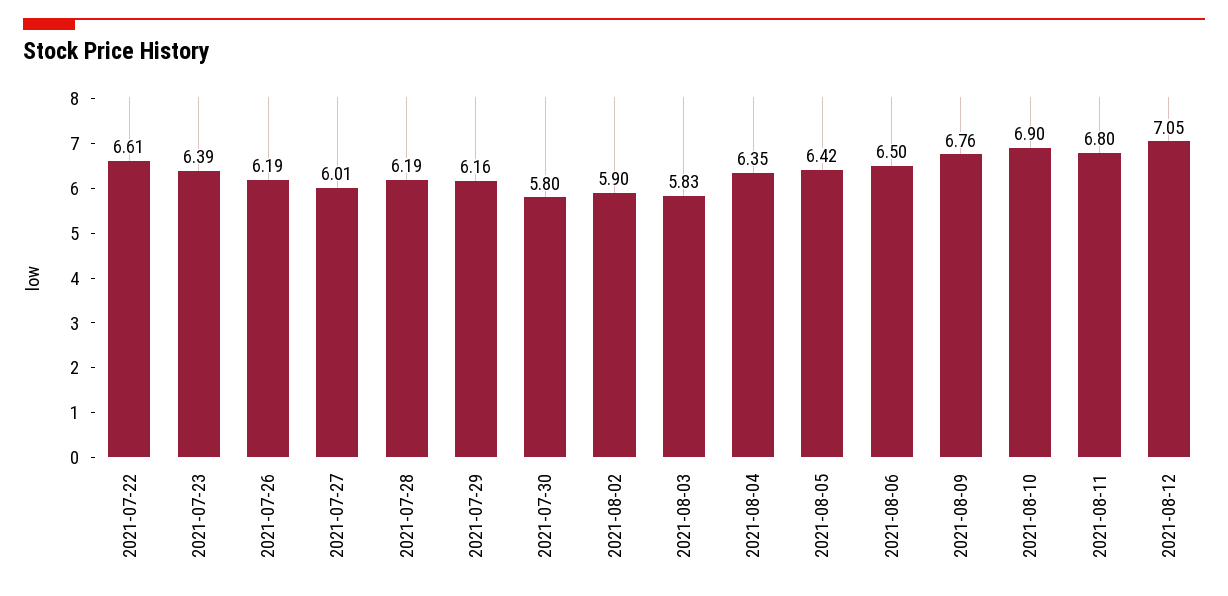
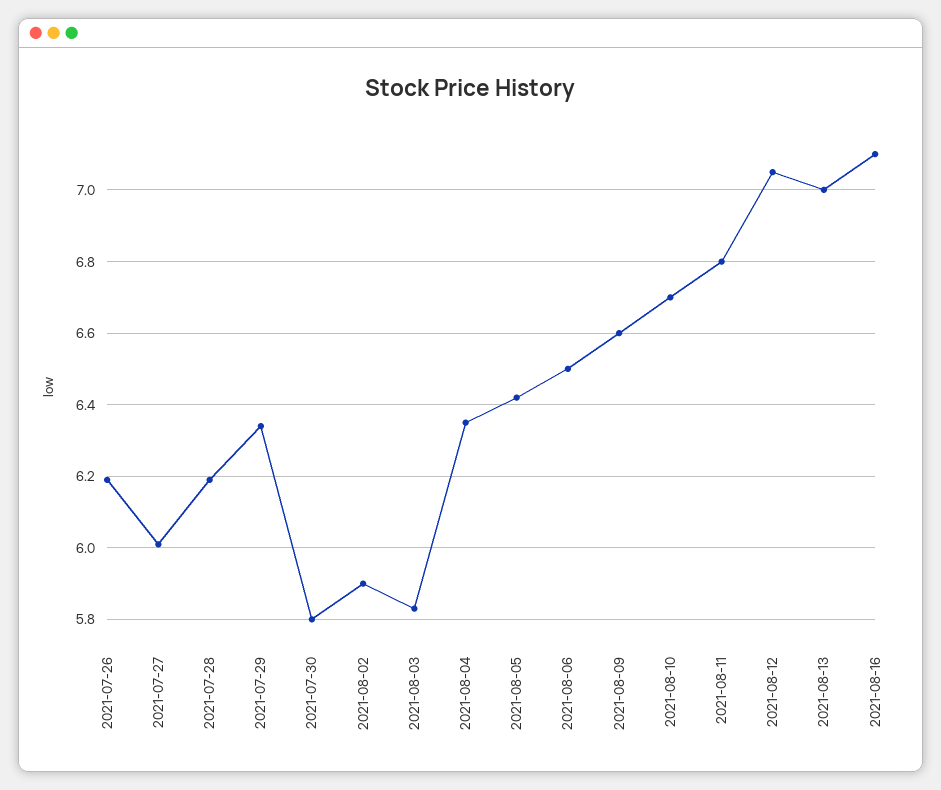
2021-07-22: 6.61 -> none
2021-07-23: 6.39 -> none
2021-07-29: 6.16 -> 6.35
2021-08-09: 6.76 -> 6.6
2021-08-10: 6.9 -> 6.7
2021-08-13: none -> 7
2021-08-16: none -> 7.1

